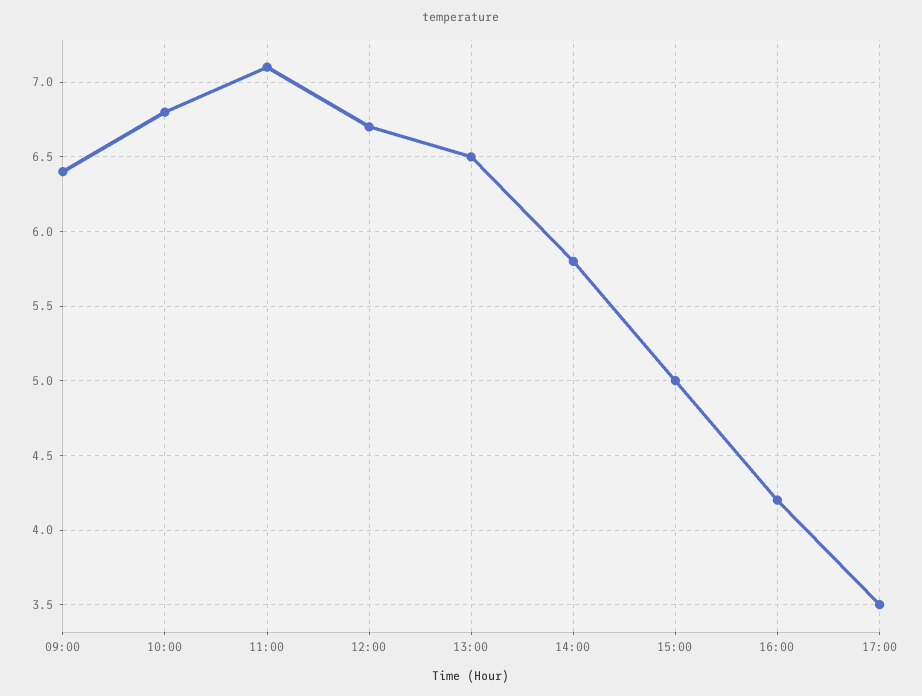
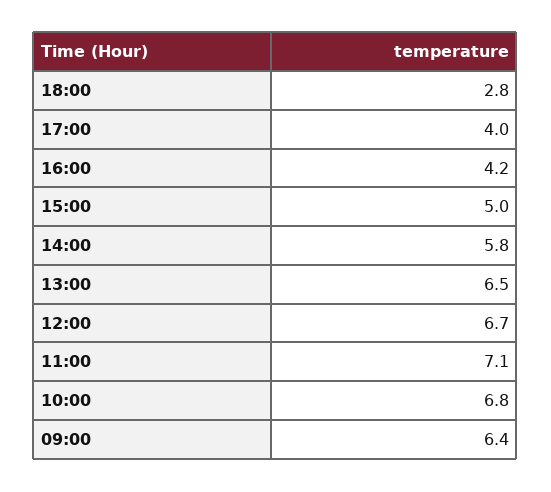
17:00: 3.5 -> 4
18:00: none -> 2.8

